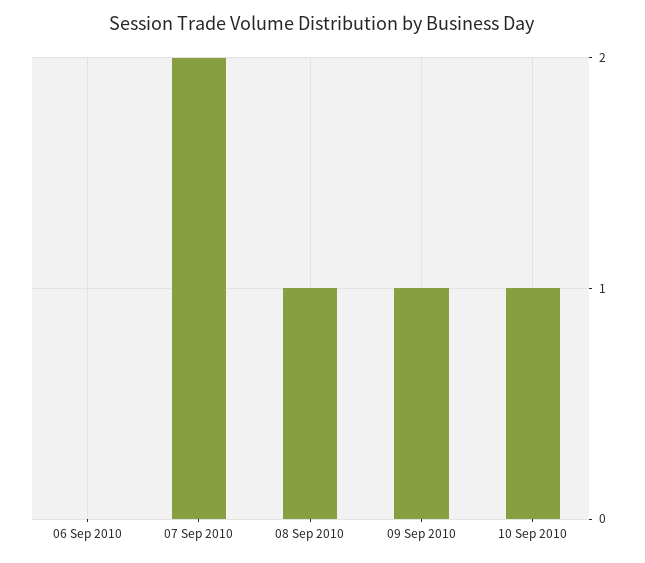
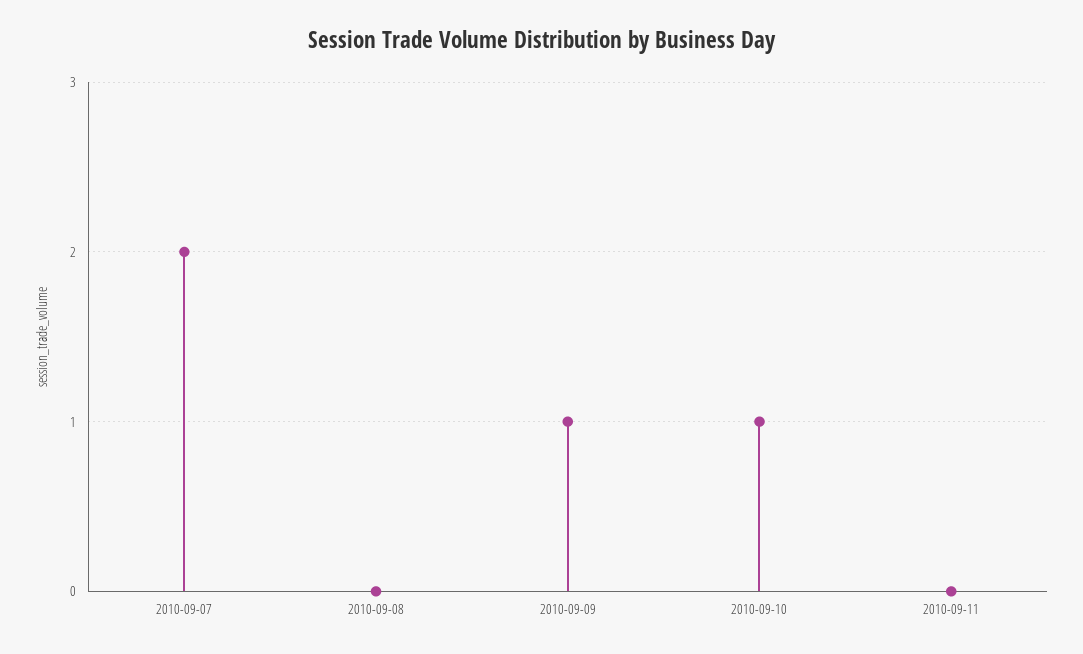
06 Sep 2010: 0 -> none
08 Sep 2010: 1 -> 0
2010-09-11: none -> 0

